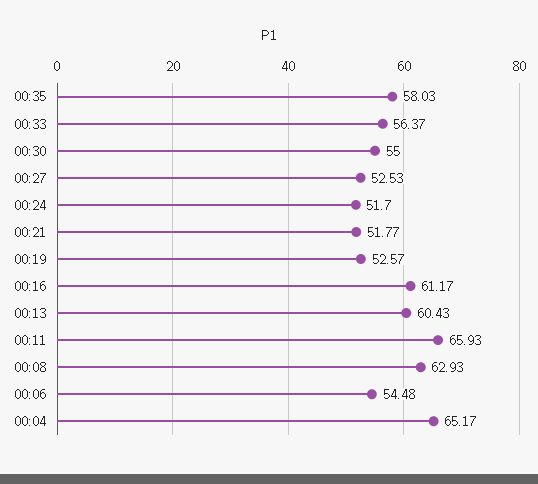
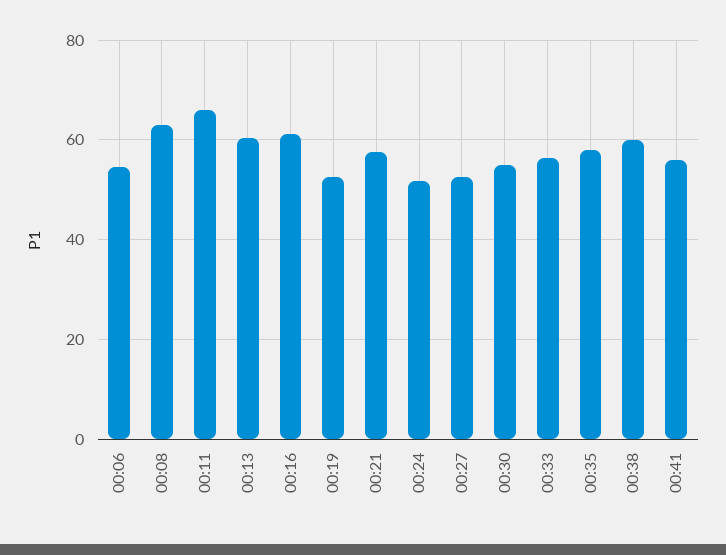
00:21: 51.77 -> 58
00:04: 65.17 -> none
00:38: none -> 60
00:41: none -> 56

